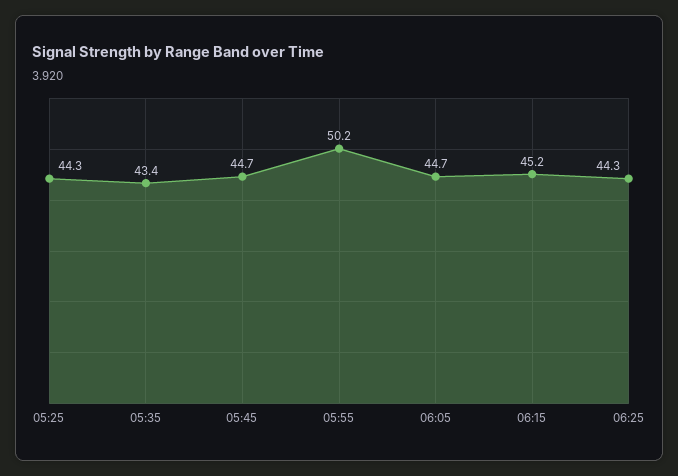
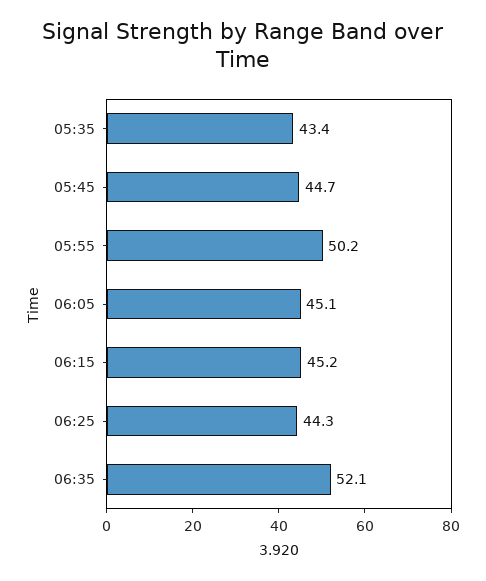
05:25: 44.3 -> none
06:05: 44.7 -> 45.1
06:35: none -> 52.1

